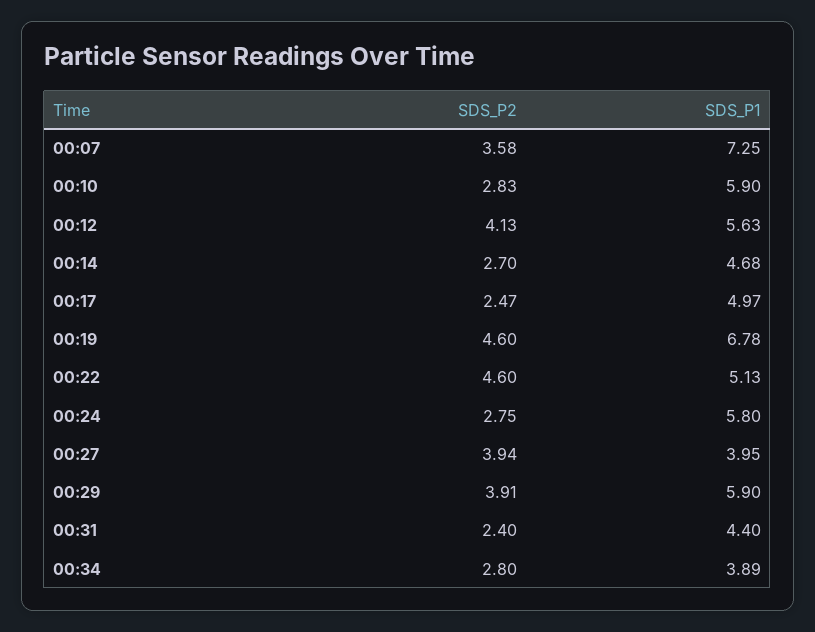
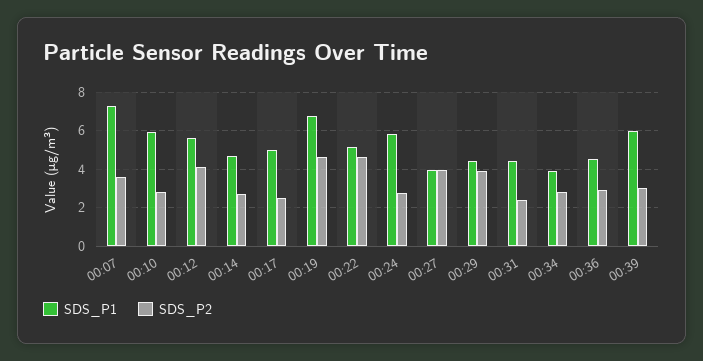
SDS_P1, 00:29: 5.9 -> 4.5
SDS_P1, 00:36: none -> 4.5
SDS_P2, 00:36: none -> 3
SDS_P1, 00:39: none -> 6
SDS_P2, 00:39: none -> 3

